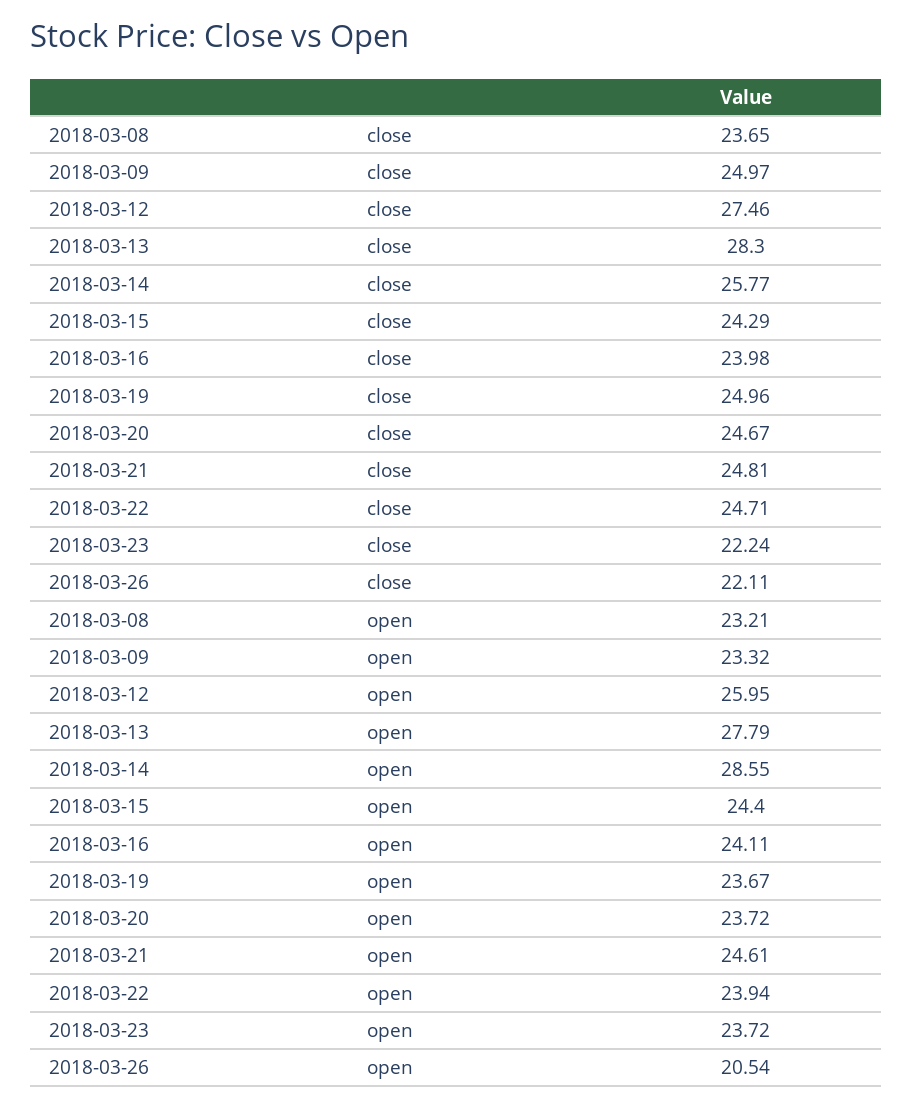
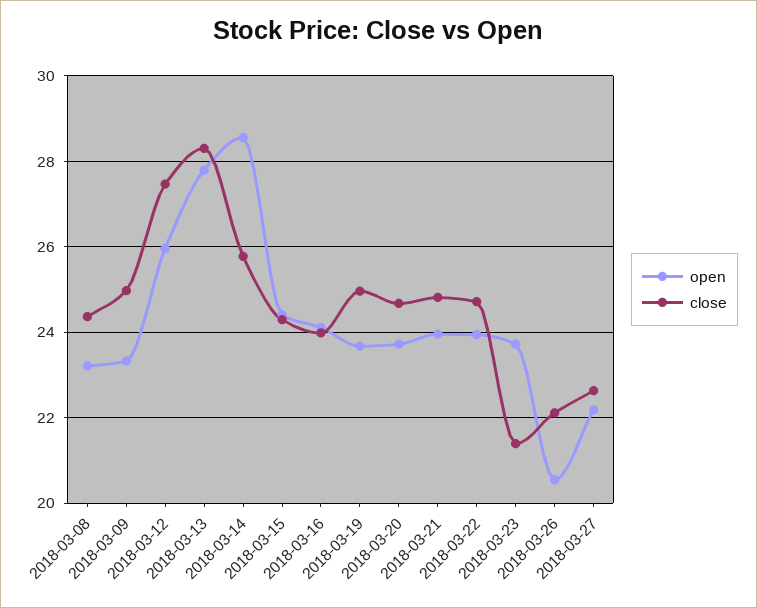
close, 2018-03-08: 23.65 -> 24.4
close, 2018-03-23: 22.24 -> 21.4
open, 2018-03-21: 24.61 -> 24
open, 2018-03-27: none -> 22.2
close, 2018-03-27: none -> 22.6

